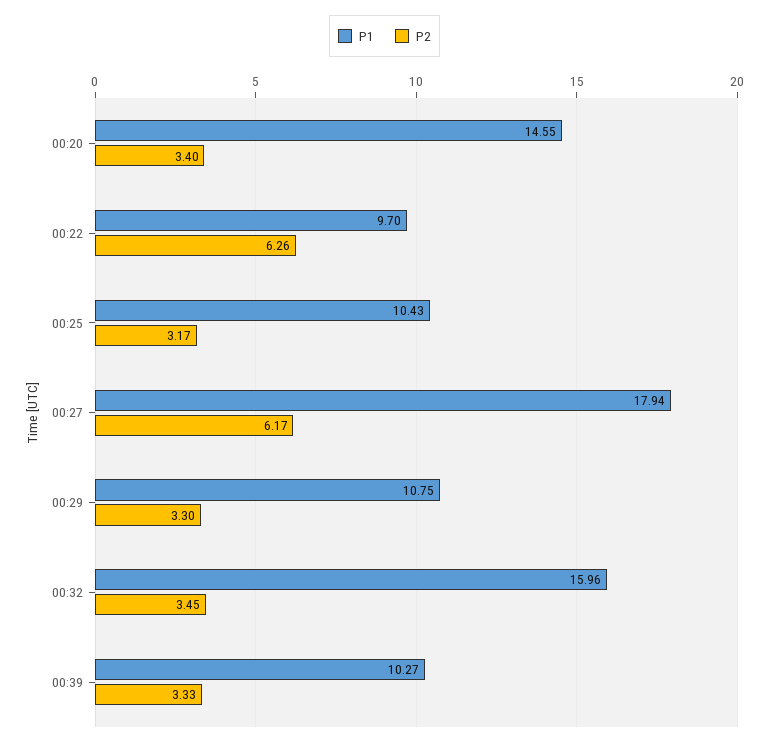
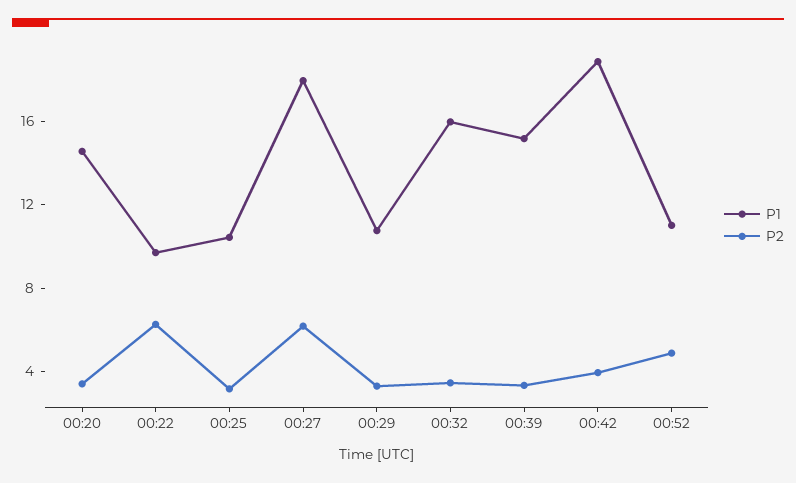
P1, 00:39: 10.27 -> 15
P1, 00:42: none -> 19
P2, 00:42: none -> 4
P1, 00:52: none -> 11
P2, 00:52: none -> 5

